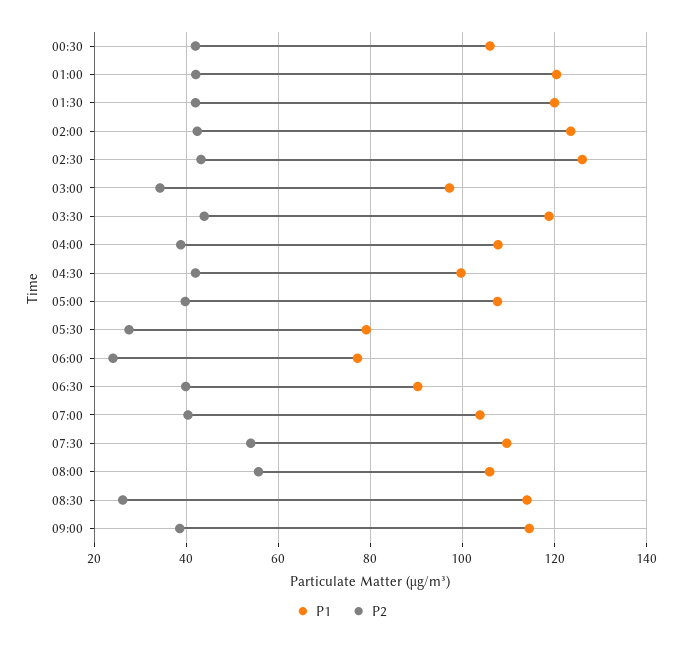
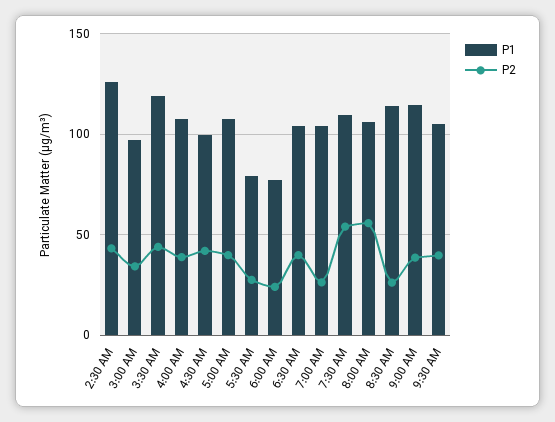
P1, 00:30: 106 -> none
P2, 00:30: 42 -> none
P1, 01:00: 120 -> none
P2, 01:00: 42 -> none
P1, 01:30: 120 -> none
P2, 01:30: 42 -> none
P1, 02:00: 124 -> none
P2, 02:00: 42 -> none
P1, 06:30: 90 -> 105
P2, 07:00: 40 -> 25
P1, 9:30 AM: none -> 105
P2, 9:30 AM: none -> 40

